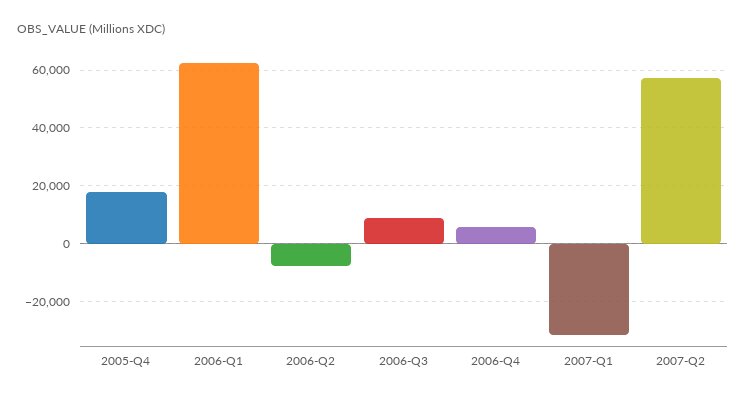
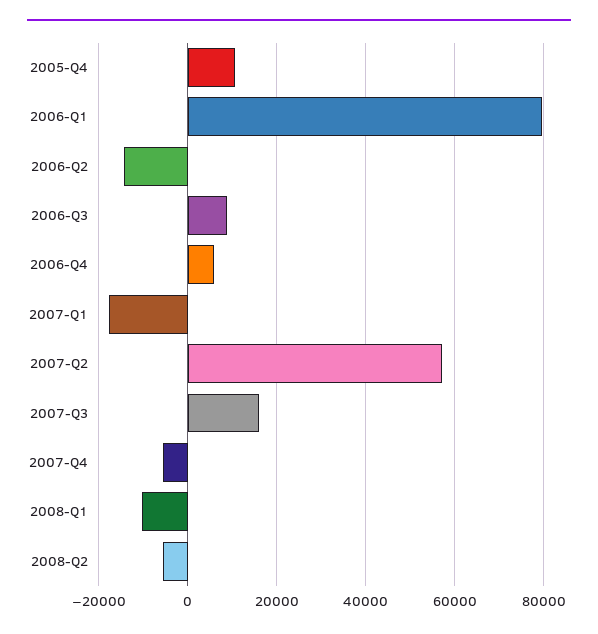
2005-Q4: 17500 -> 10000
2006-Q1: 62500 -> 80000
2006-Q2: -7500 -> -14000
2007-Q1: -32500 -> -18000
2007-Q3: none -> 16000
2007-Q4: none -> -6000
2008-Q1: none -> -10000
2008-Q2: none -> -6000

